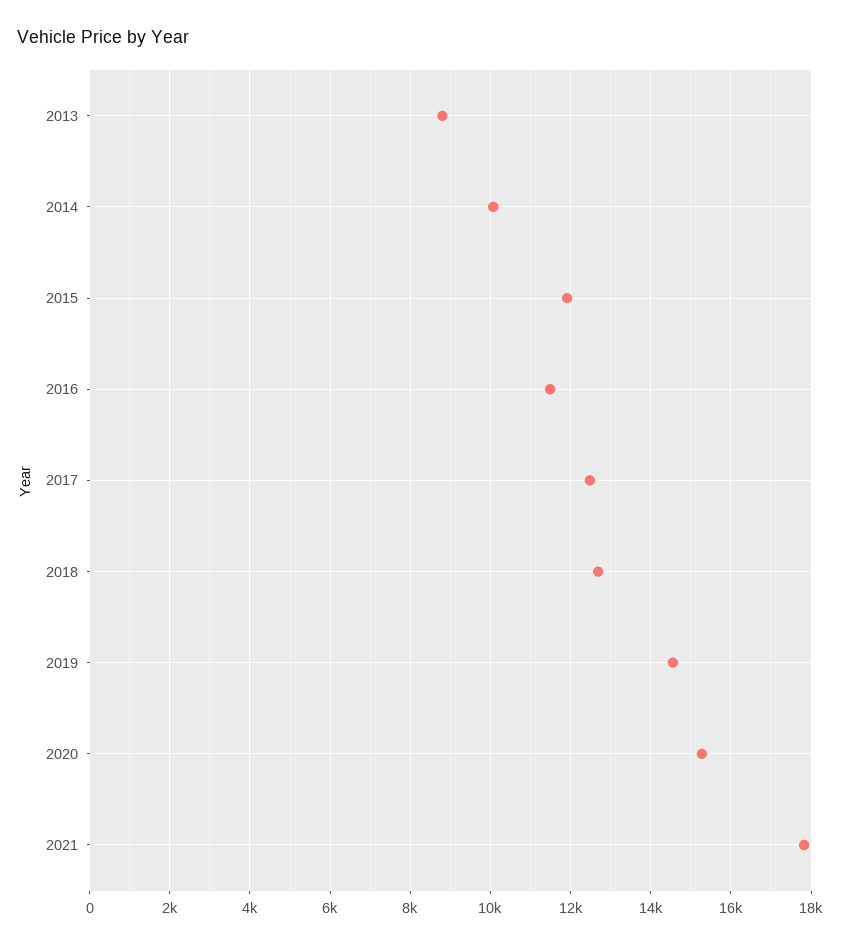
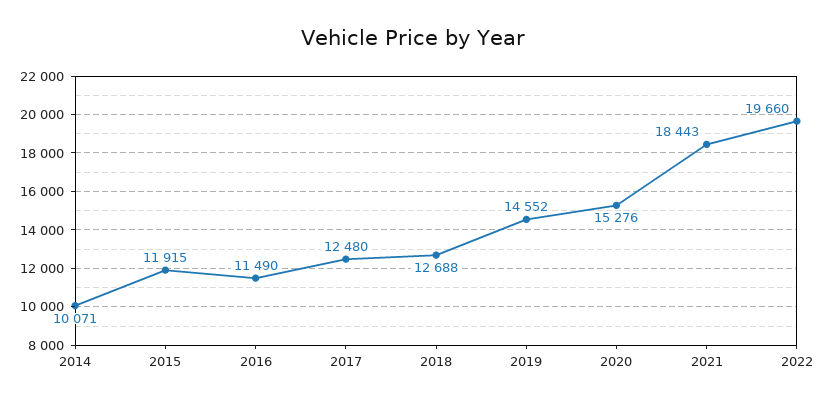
2013: 8800 -> none
2021: 17800 -> 18443
2022: none -> 19660

